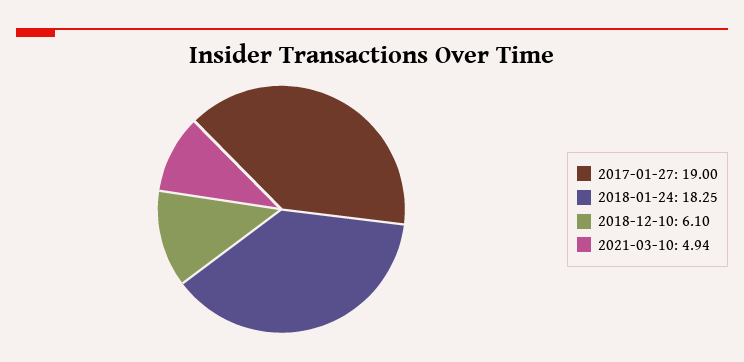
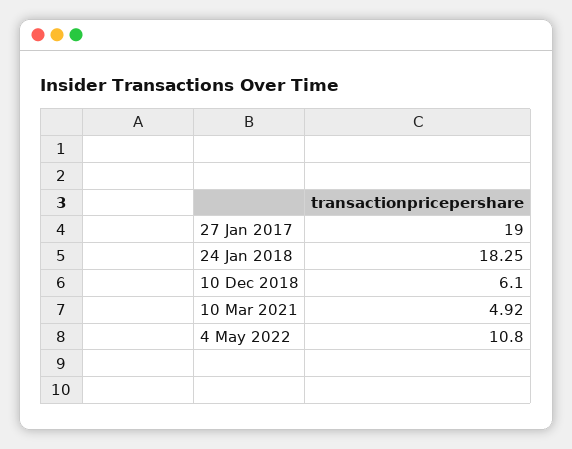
2021-03-10: 4.94 -> 4.92
4 May 2022: none -> 10.8

